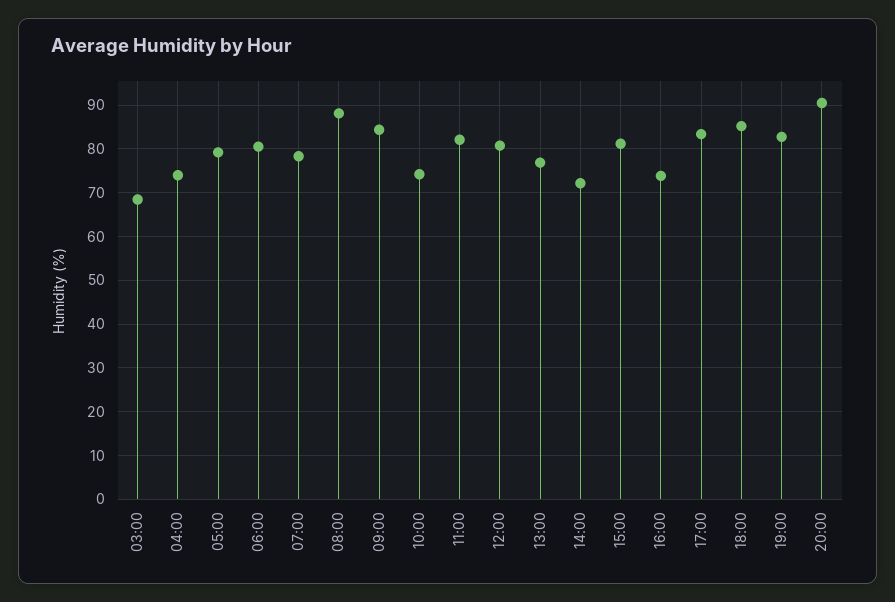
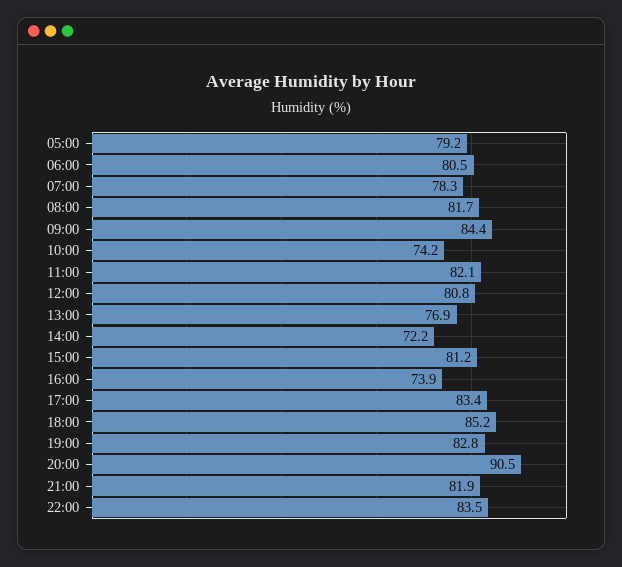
03:00: 68 -> none
04:00: 74 -> none
08:00: 88 -> 81.7
21:00: none -> 81.9
22:00: none -> 83.5

